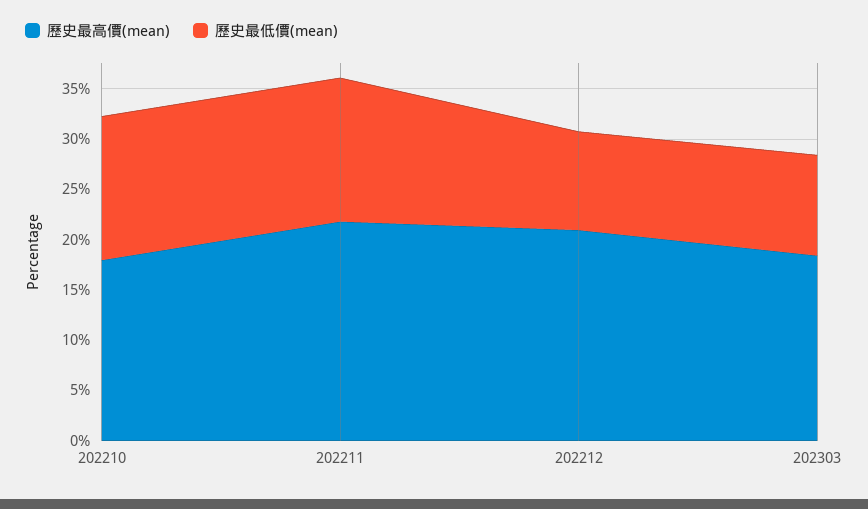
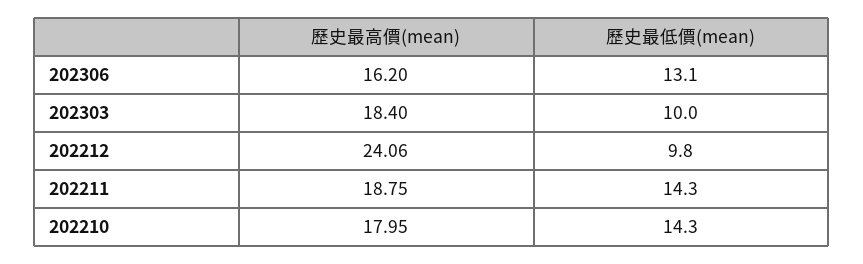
歷史最高價(mean), 202211: 22 -> 18.75
歷史最高價(mean), 202212: 21 -> 24.06
歷史最高價(mean), 202306: none -> 16.2
歷史最低價(mean), 202306: none -> 13.1

